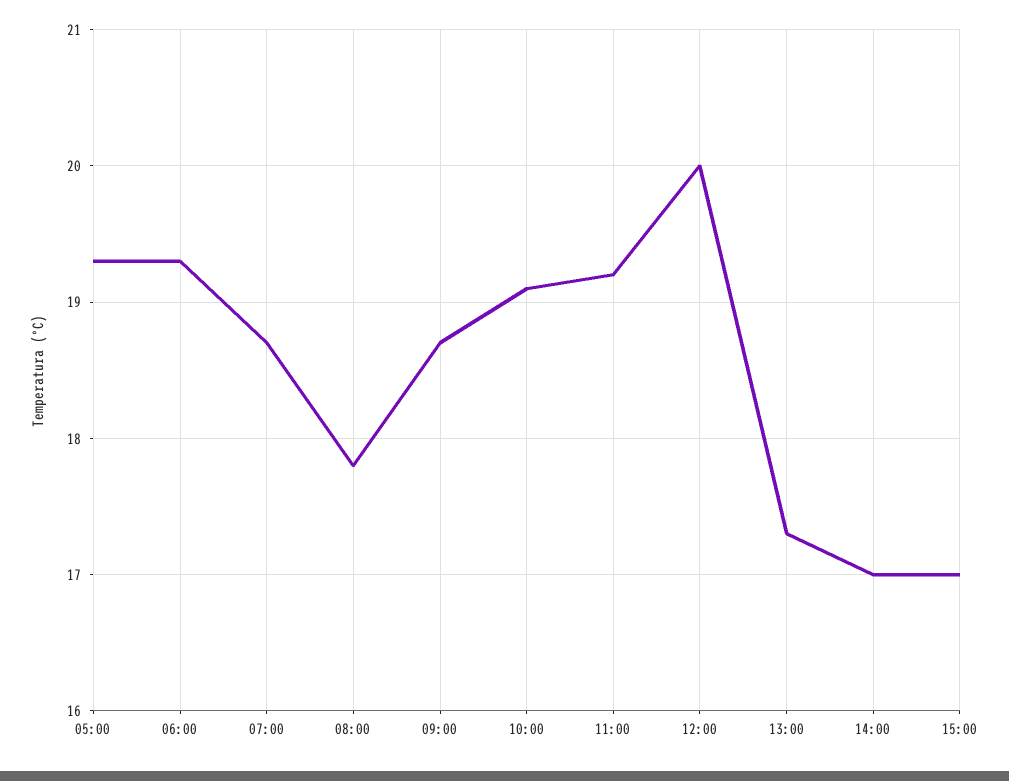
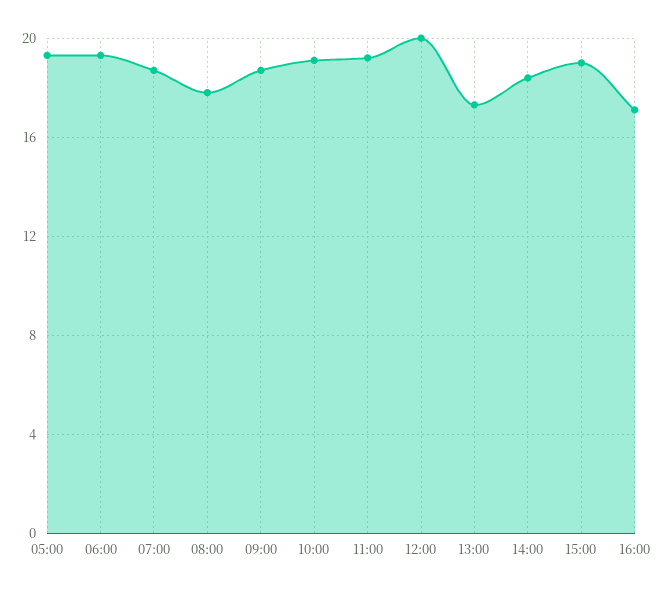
14:00: 17 -> 18.5
15:00: 17 -> 19
16:00: none -> 17

